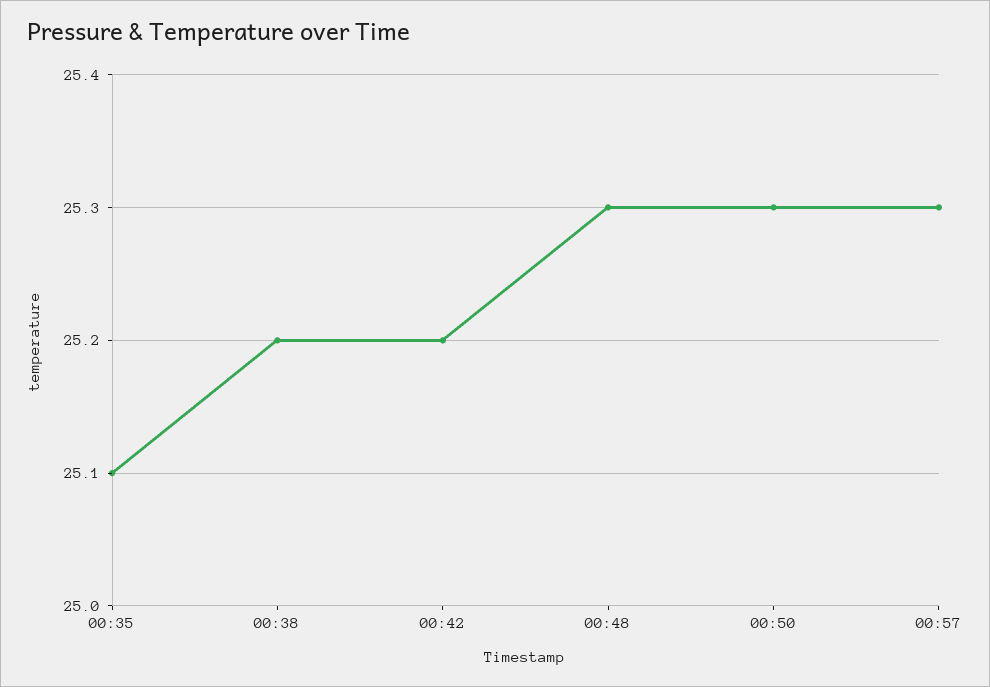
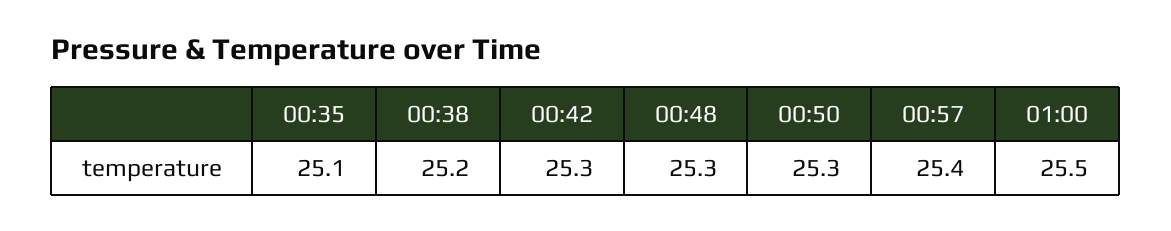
00:42: 25.2 -> 25.3
00:57: 25.3 -> 25.4
01:00: none -> 25.5

